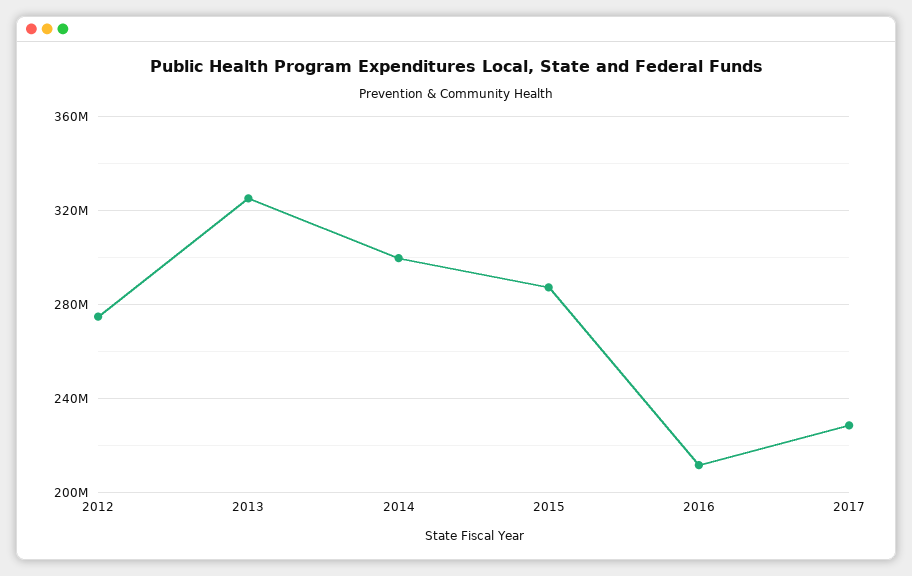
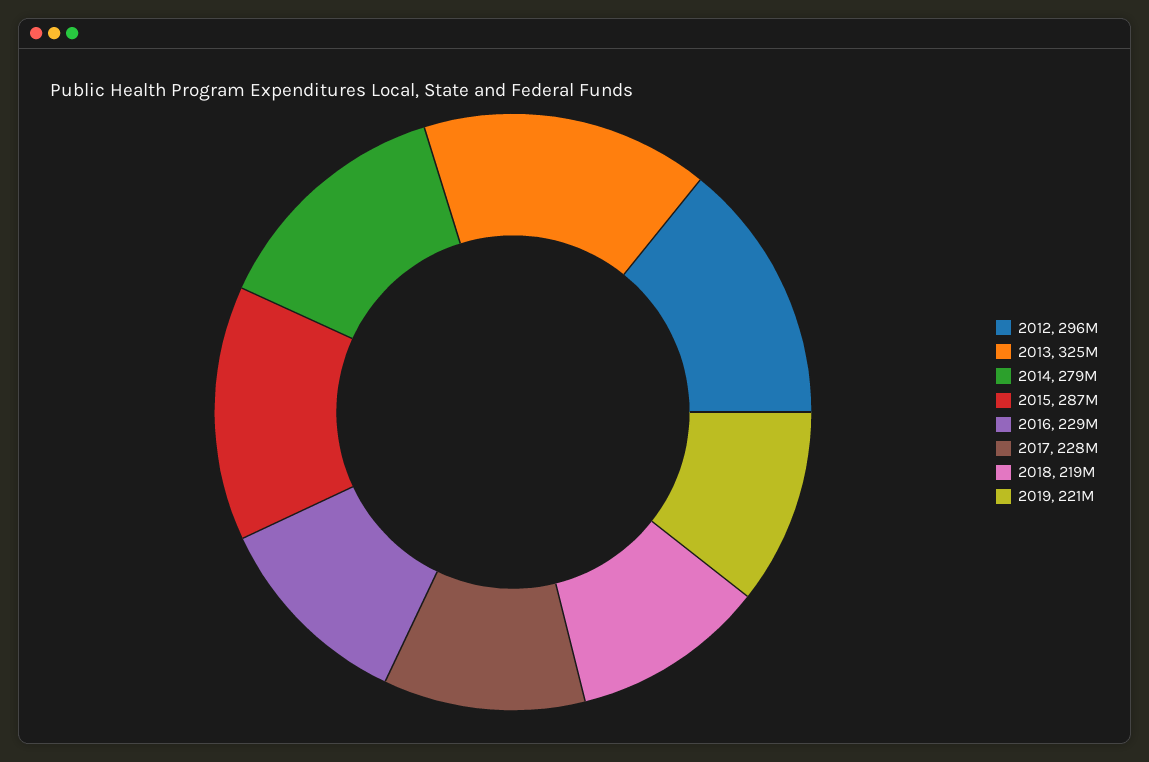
2012: 275000000 -> 296000000
2014: 300000000 -> 279000000
2016: 210000000 -> 229000000
2018: none -> 219000000
2019: none -> 221000000

